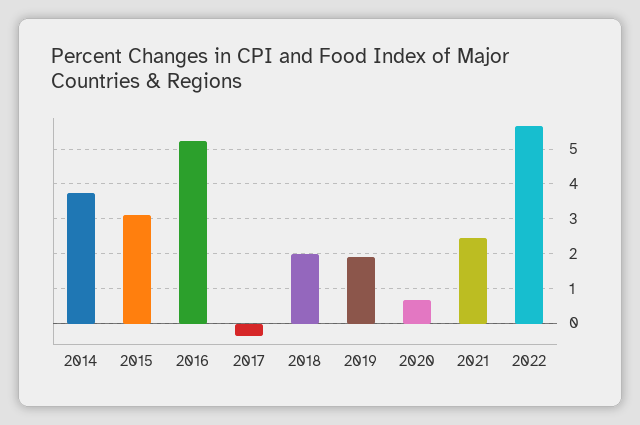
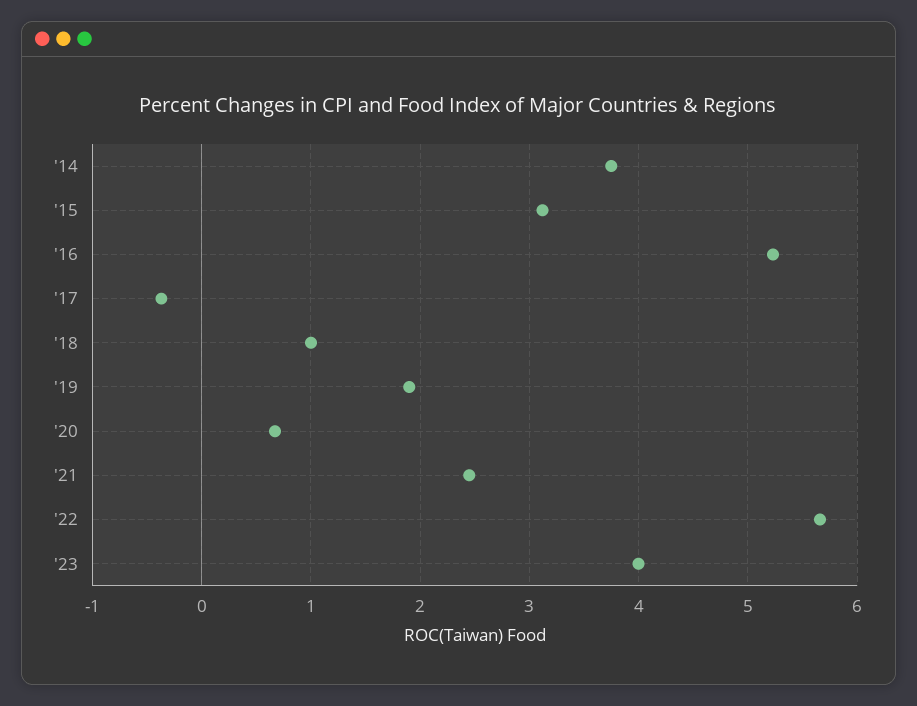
2018: 2 -> 1
'23: none -> 4

